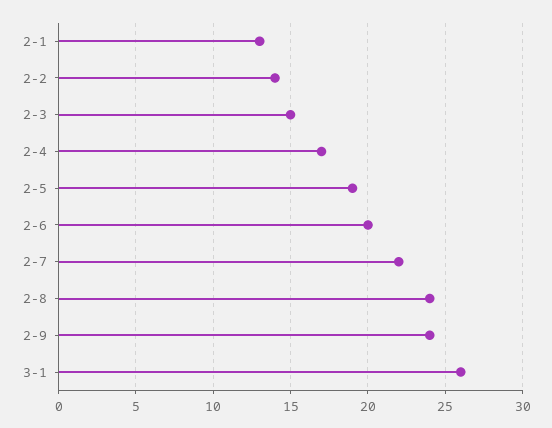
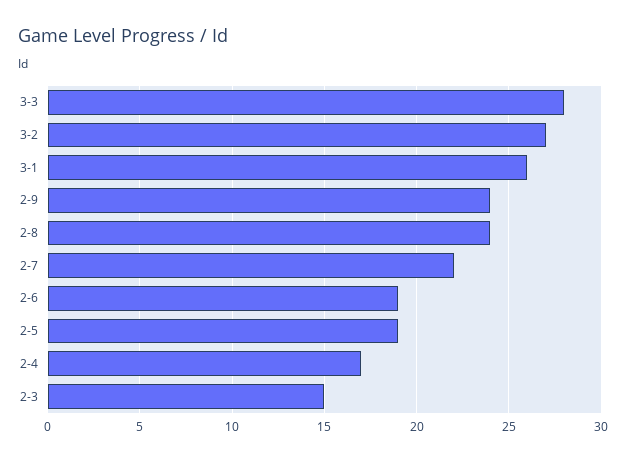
2-1: 13 -> none
2-2: 14 -> none
2-6: 20 -> 19
3-3: none -> 28
3-2: none -> 27

